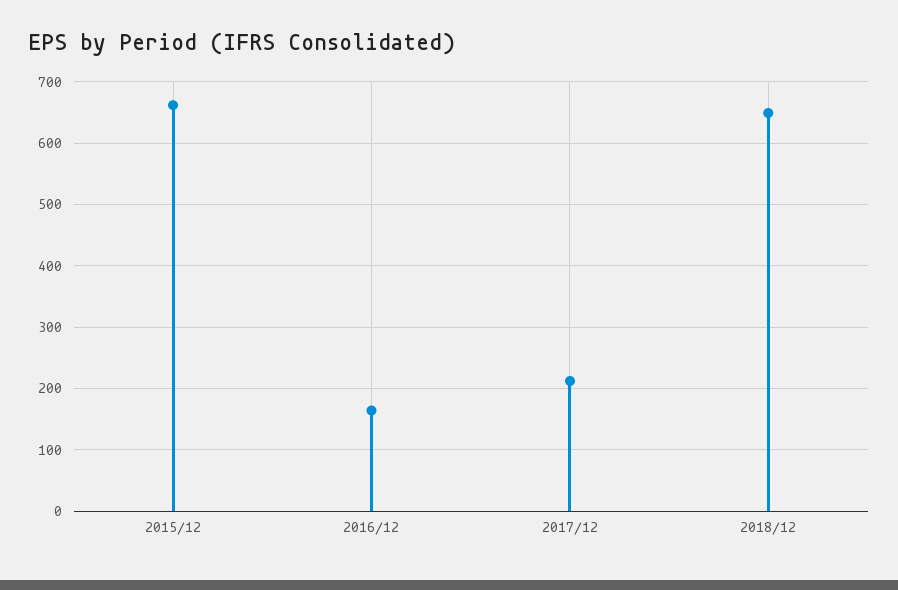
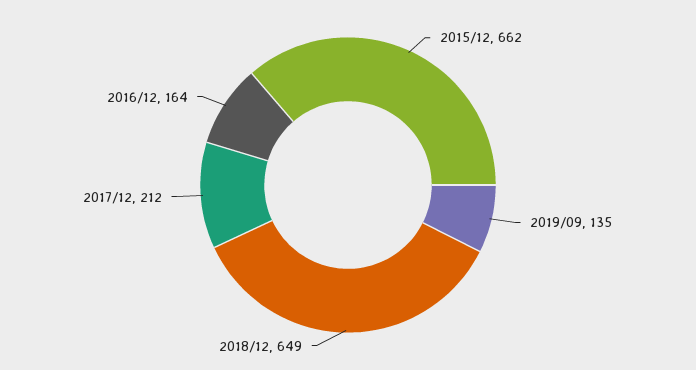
2019/09: none -> 135

